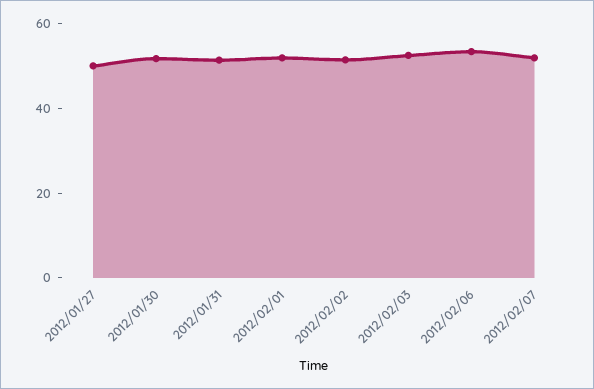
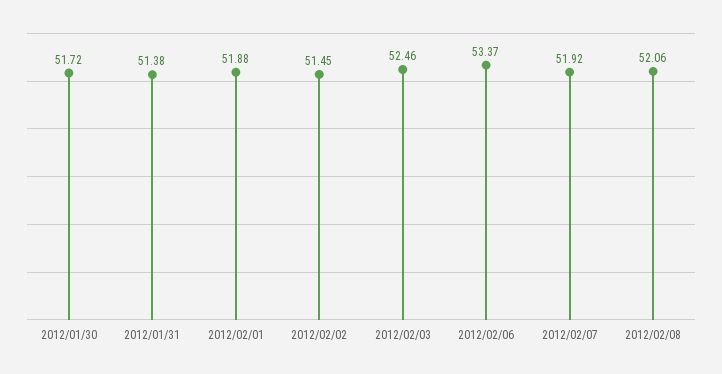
2012/01/27: 50 -> none
2012/02/08: none -> 52.06

